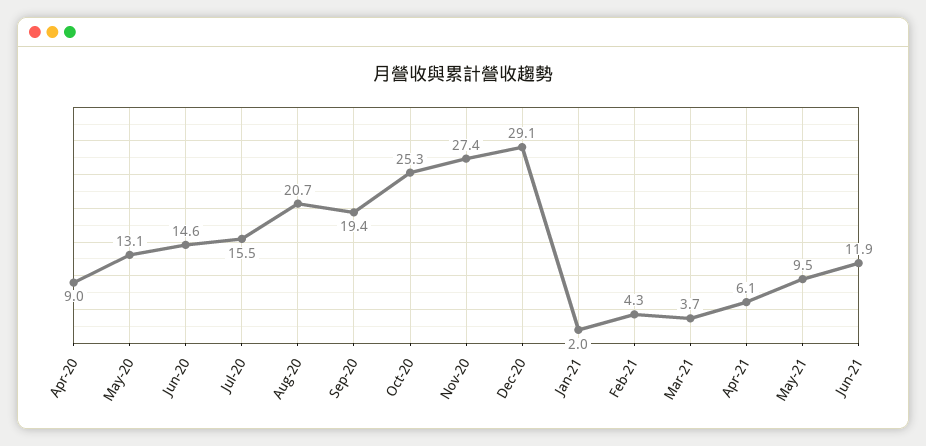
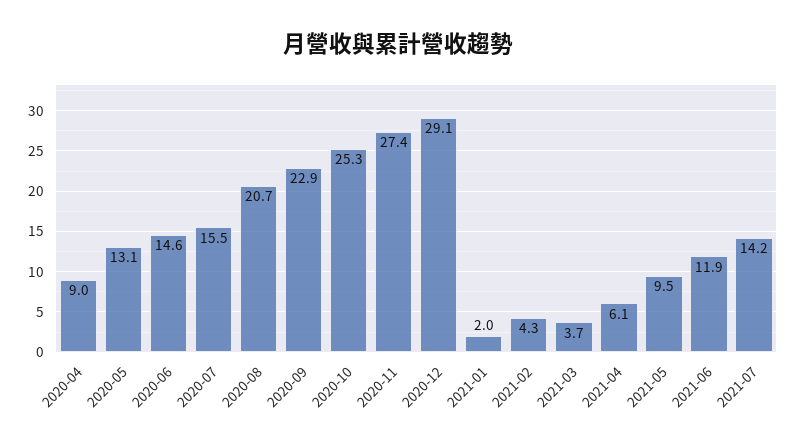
Sep-20: 19.4 -> 22.9
2021-07: none -> 14.2

